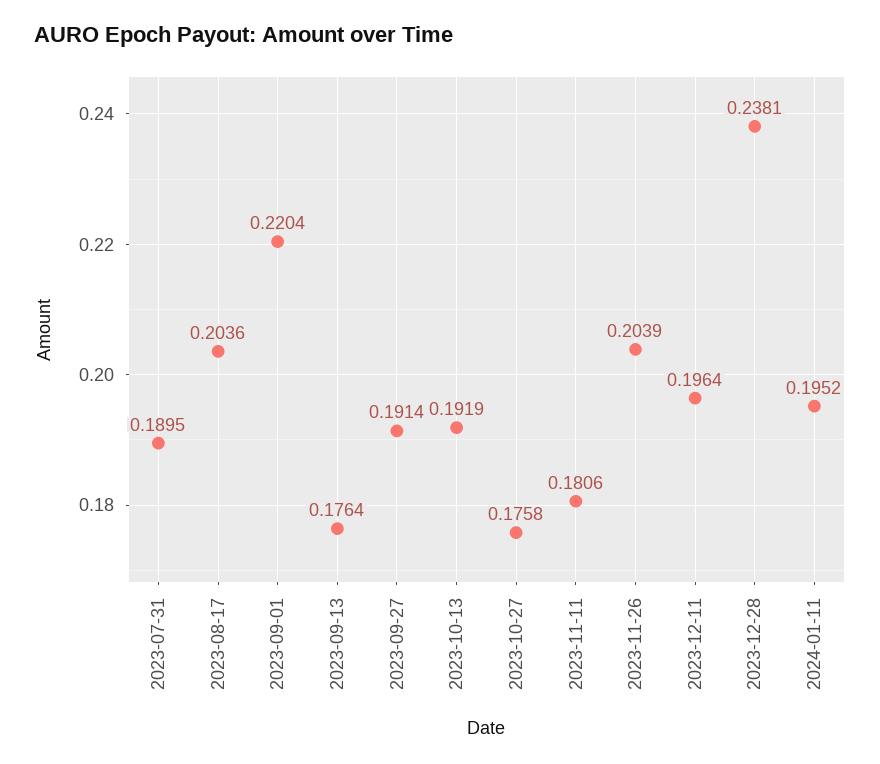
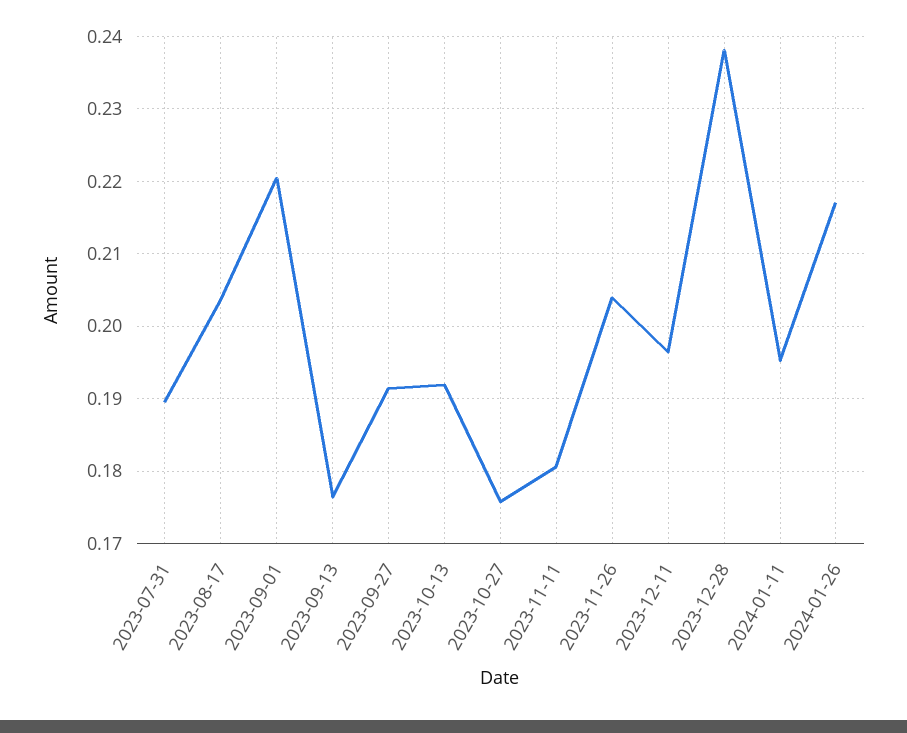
2024-01-26: none -> 0.217

